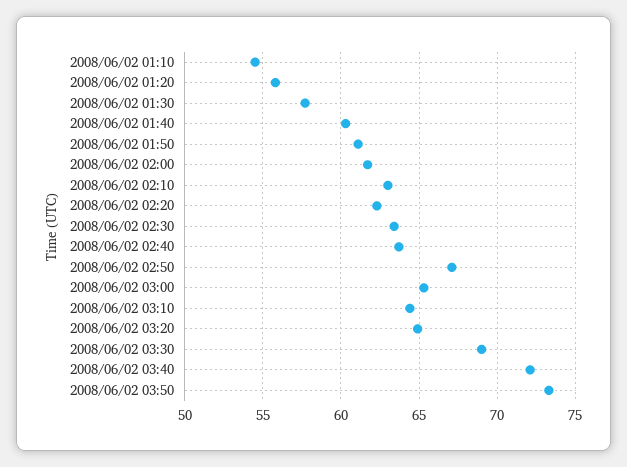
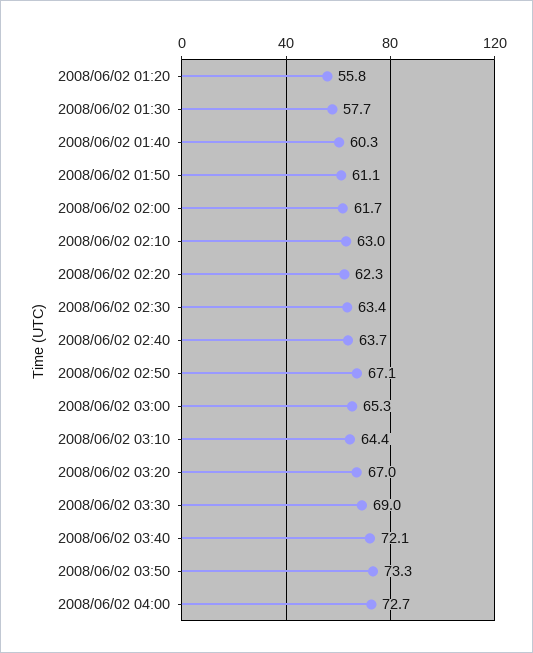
2008/06/02 01:10: 54.5 -> none
2008/06/02 03:20: 65 -> 67
2008/06/02 04:00: none -> 72.7

